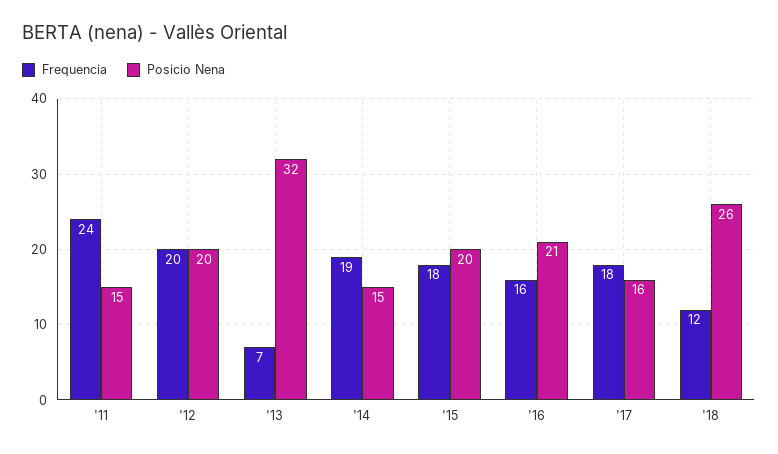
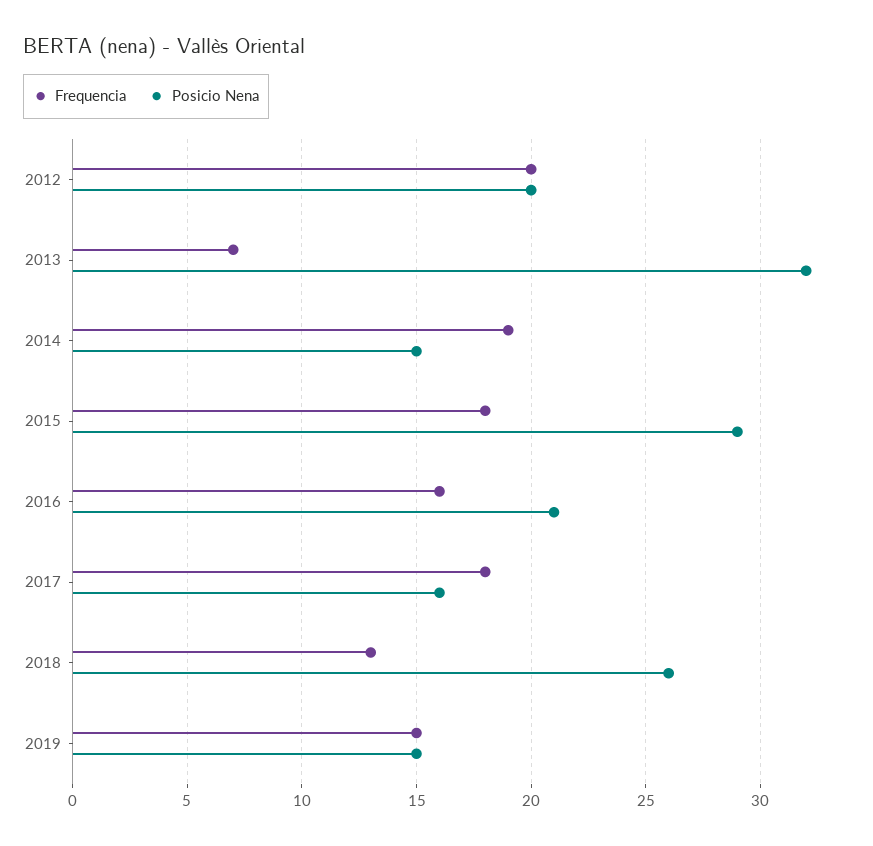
Frequencia, '11: 24 -> none
Posicio Nena, '11: 15 -> none
Posicio Nena, '15: 20 -> 29
Frequencia, '18: 12 -> 13
Frequencia, 2019: none -> 15
Posicio Nena, 2019: none -> 15

